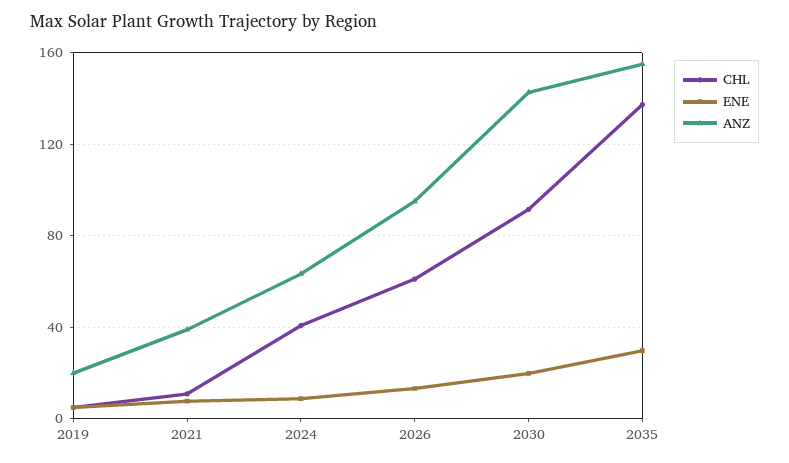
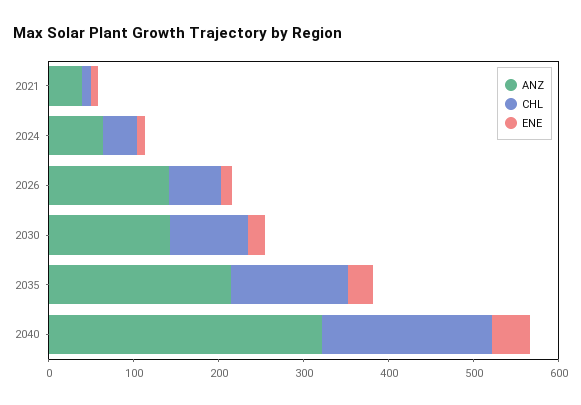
CHL, 2019: 5 -> none
ENE, 2019: 5 -> none
ANZ, 2019: 20 -> none
ANZ, 2026: 95 -> 140
ANZ, 2035: 155 -> 220
ANZ, 2040: none -> 320
CHL, 2040: none -> 200
ENE, 2040: none -> 40

